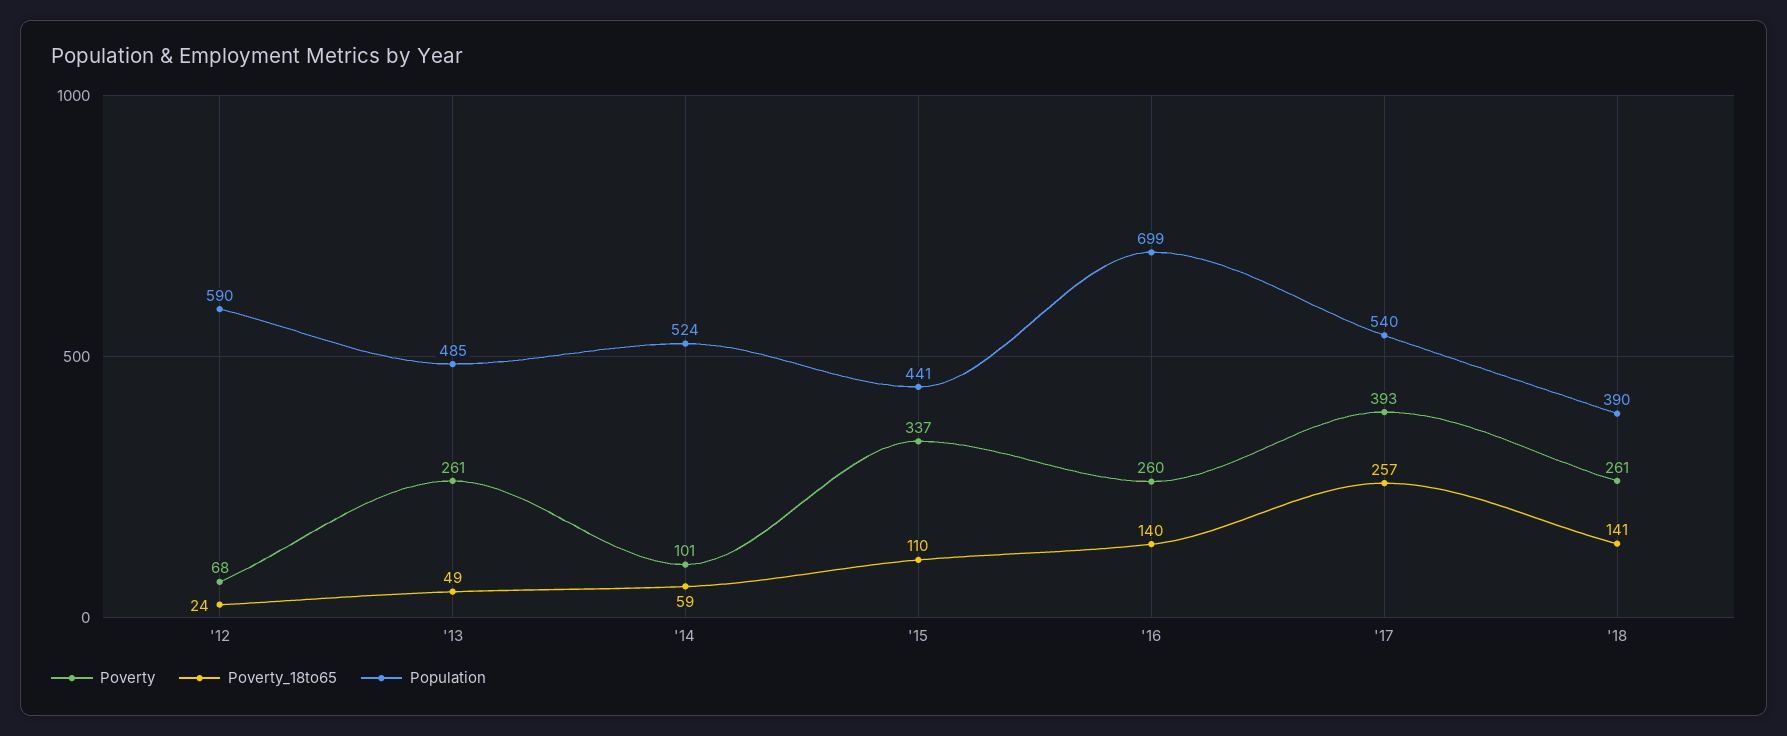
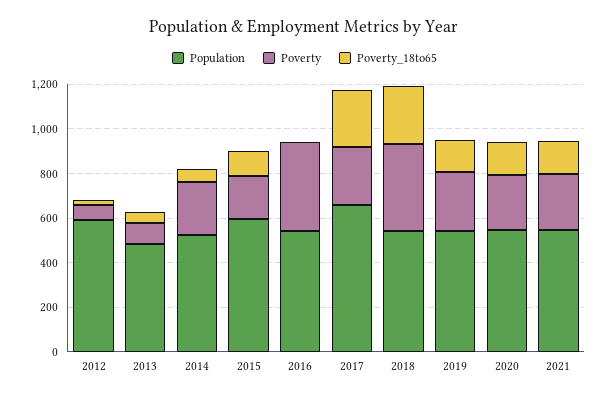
Poverty, '13: 261 -> 100
Poverty, '14: 101 -> 250
Poverty, '15: 337 -> 200
Population, '15: 441 -> 600
Poverty, '16: 260 -> 400
Poverty_18to65, '16: 140 -> 0
Population, '16: 699 -> 550
Poverty, '17: 393 -> 250
Population, '17: 540 -> 650
Poverty, '18: 261 -> 400
Poverty_18to65, '18: 141 -> 250
Population, '18: 390 -> 550
Population, 2019: none -> 550
Poverty, 2019: none -> 250
Poverty_18to65, 2019: none -> 150
Population, 2020: none -> 550
Poverty, 2020: none -> 250
Poverty_18to65, 2020: none -> 150
Population, 2021: none -> 550
Poverty, 2021: none -> 250
Poverty_18to65, 2021: none -> 150

